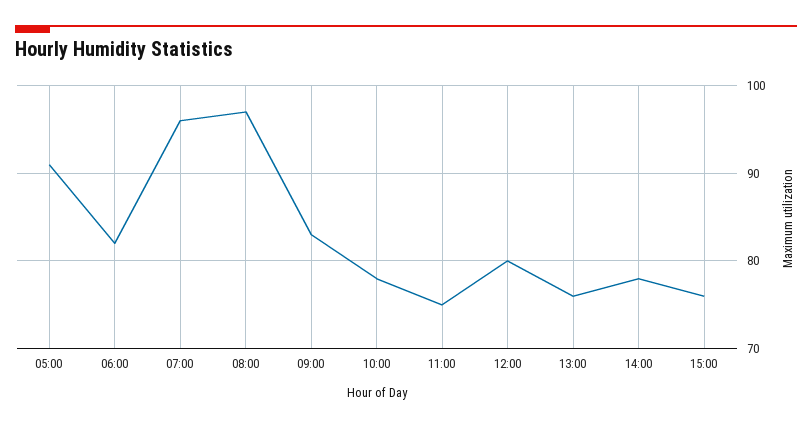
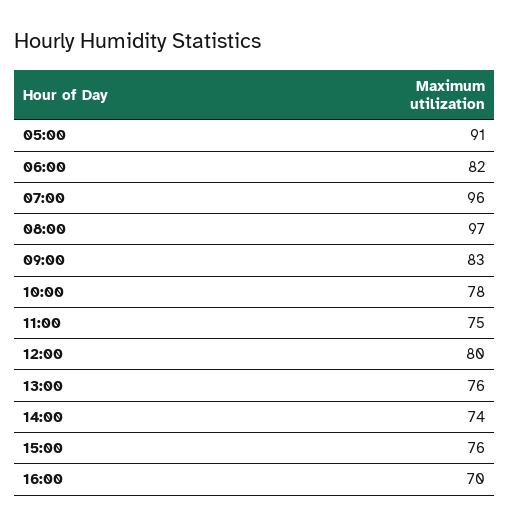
14:00: 78 -> 74
16:00: none -> 70

